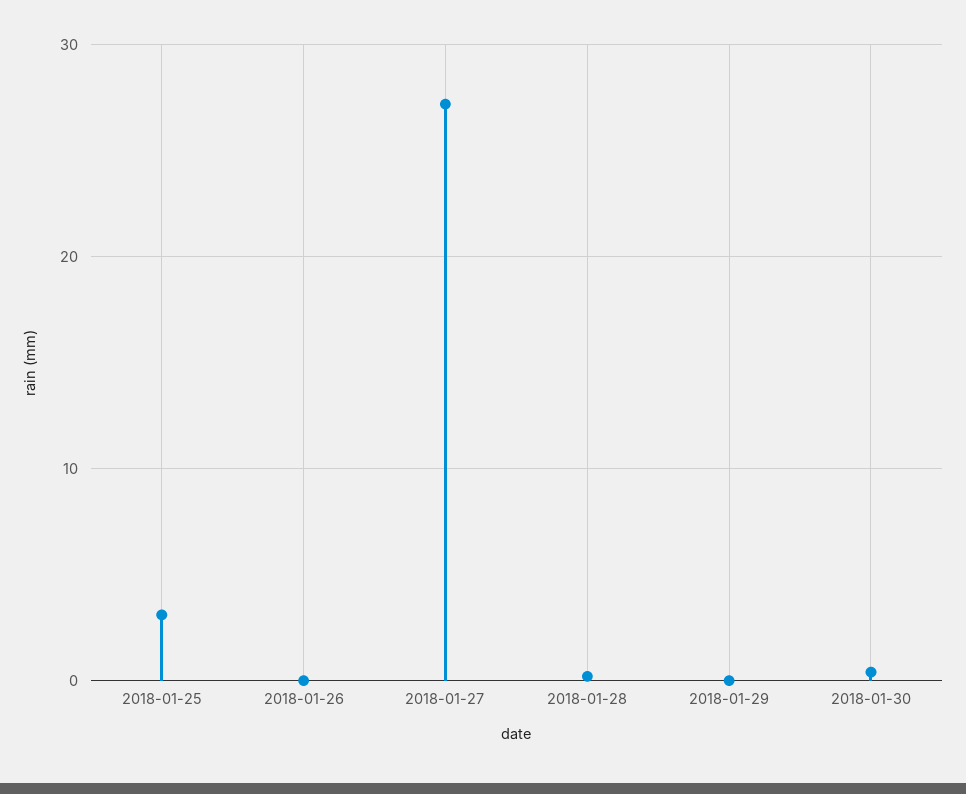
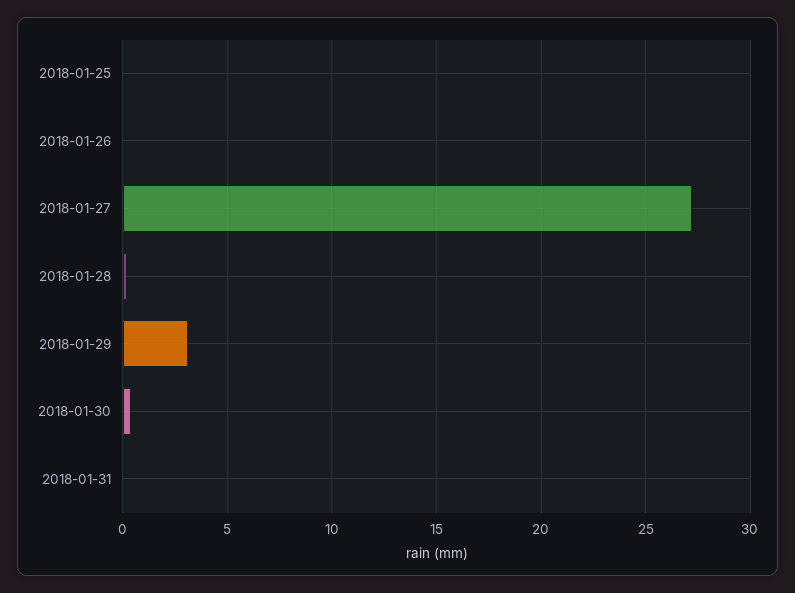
2018-01-25: 3 -> 0
2018-01-29: 0 -> 3
2018-01-31: none -> 0

